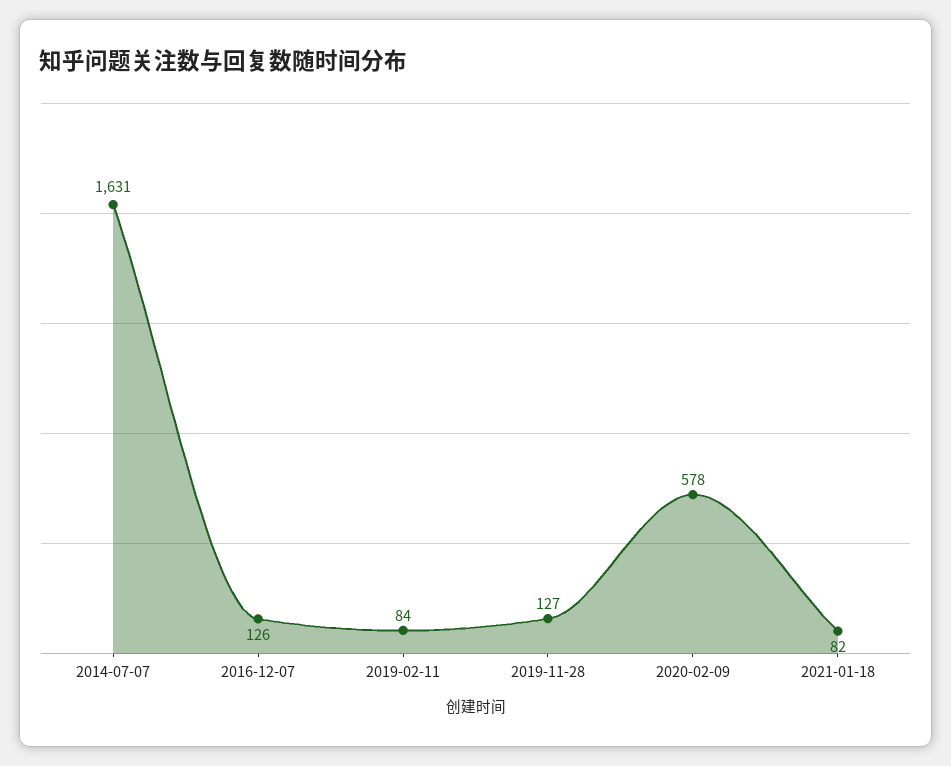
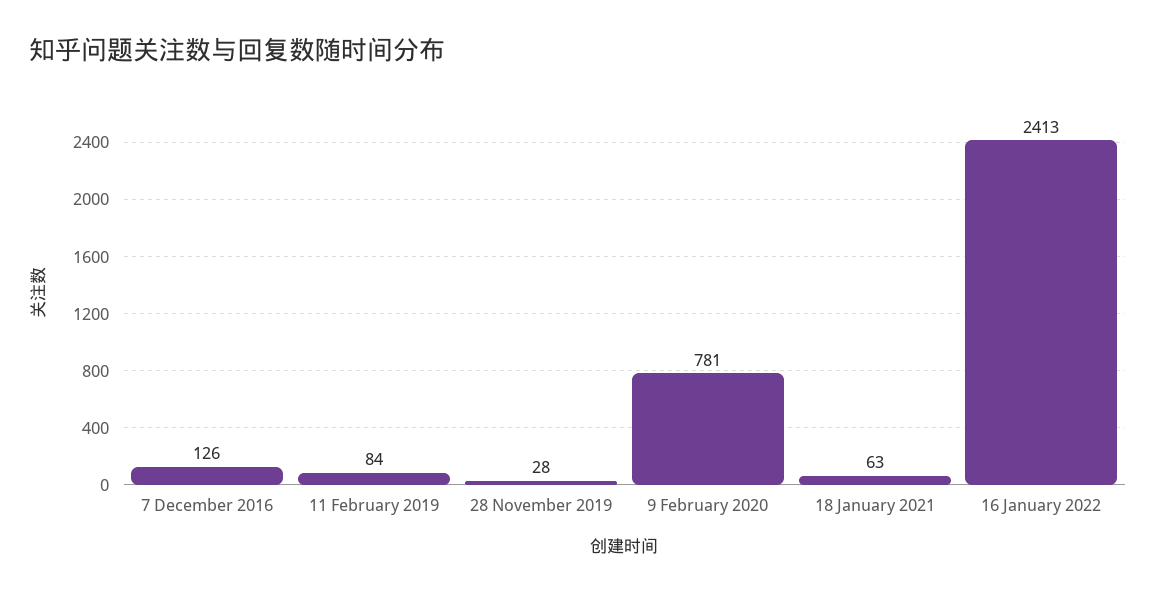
2014-07-07: 1631 -> none
2019-11-28: 127 -> 28
2020-02-09: 578 -> 781
2021-01-18: 82 -> 63
16 January 2022: none -> 2413

